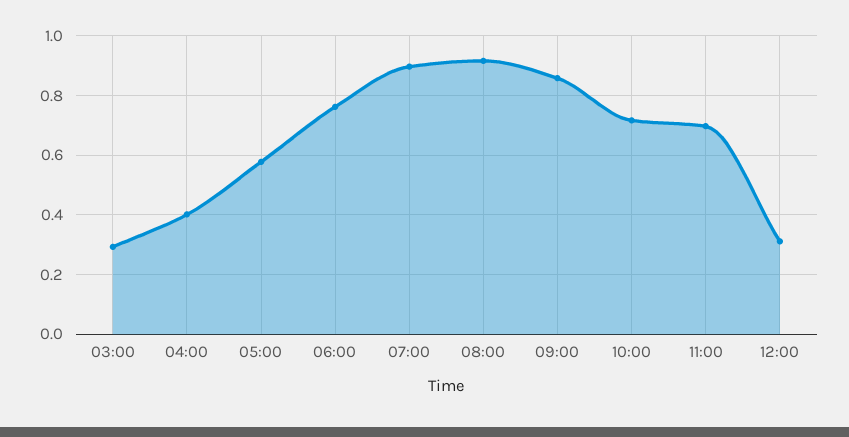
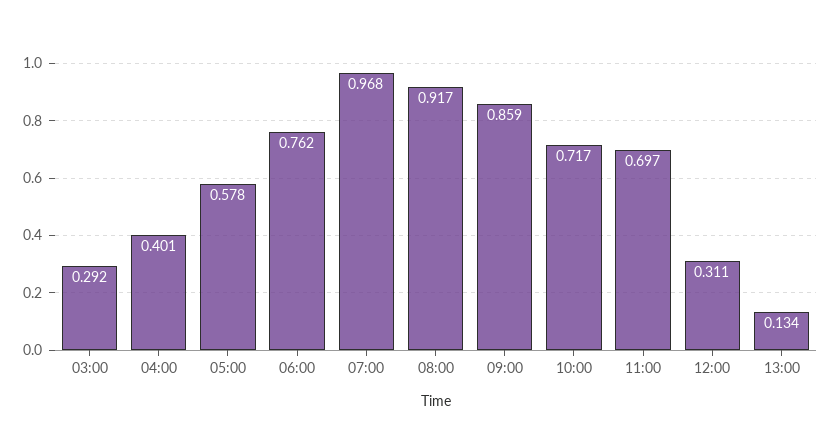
07:00: 0.9 -> 0.968
13:00: none -> 0.134

